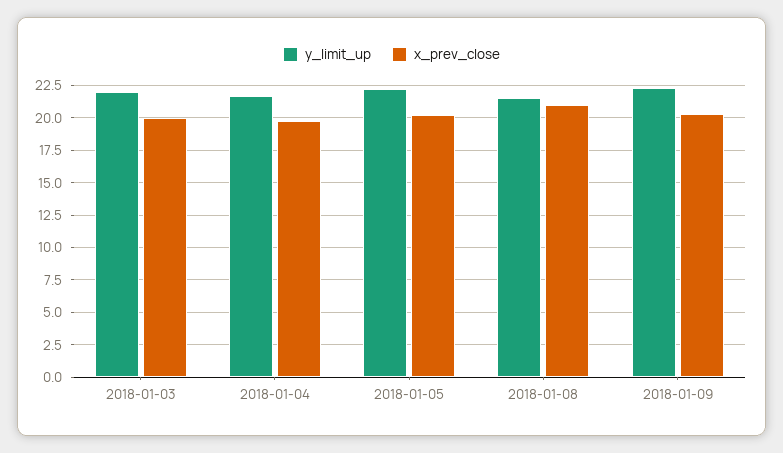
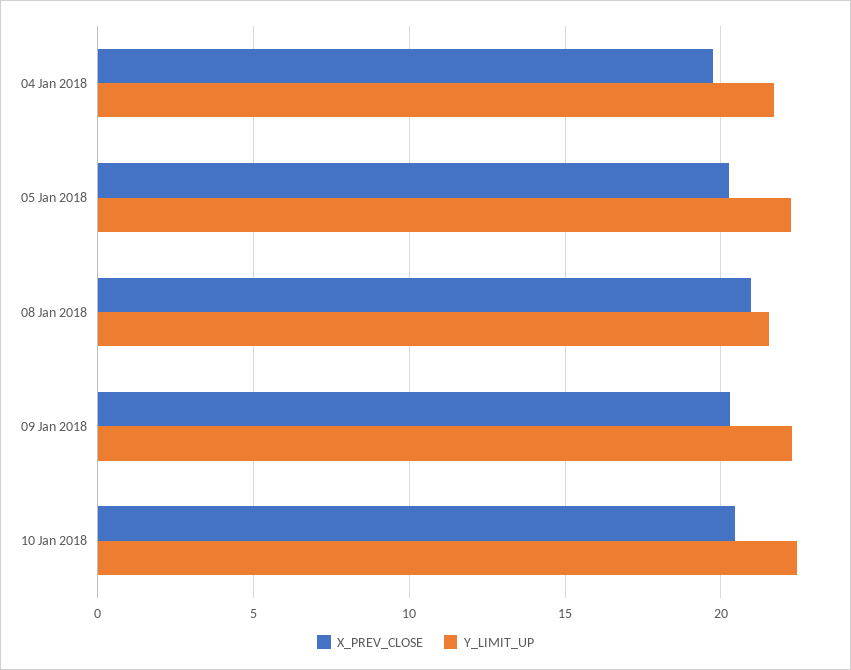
y_limit_up, 2018-01-03: 22 -> none
x_prev_close, 2018-01-03: 20 -> none
x_prev_close, 10 Jan 2018: none -> 20.5
y_limit_up, 10 Jan 2018: none -> 22.5

